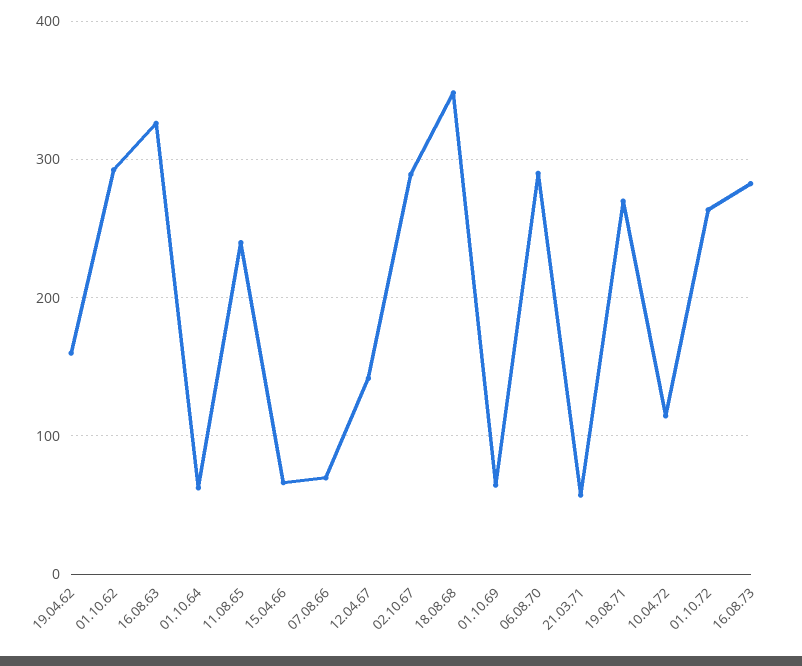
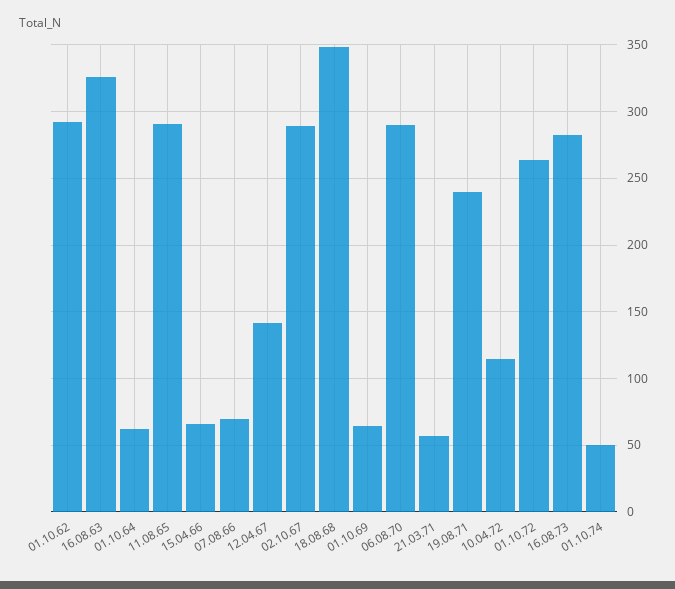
19.04.62: 160 -> none
11.08.65: 240 -> 290
19.08.71: 270 -> 240
01.10.74: none -> 50

